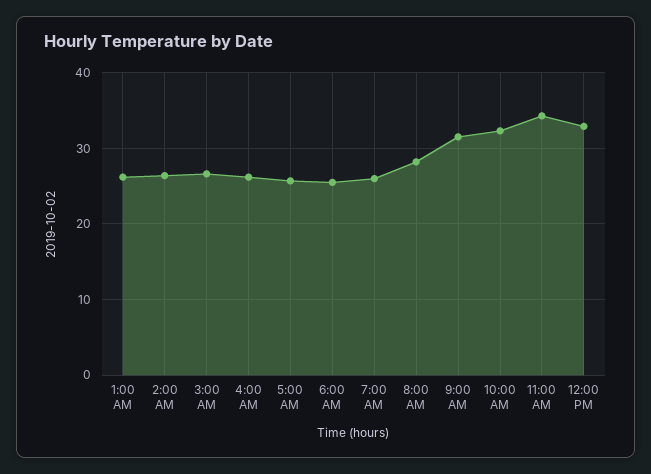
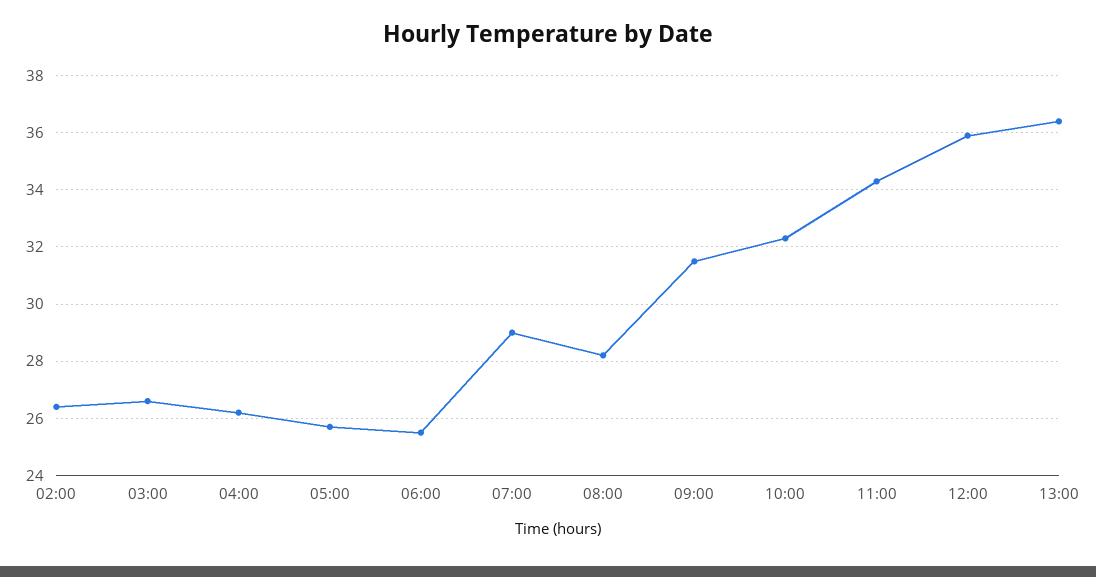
1:00 AM: 26 -> none
7:00 AM: 26 -> 29
12:00 PM: 33 -> 36
13:00: none -> 36.5

